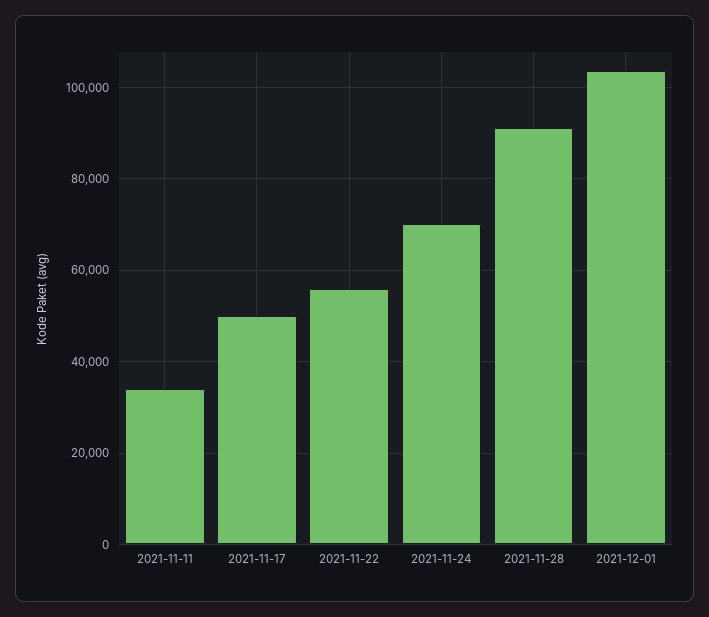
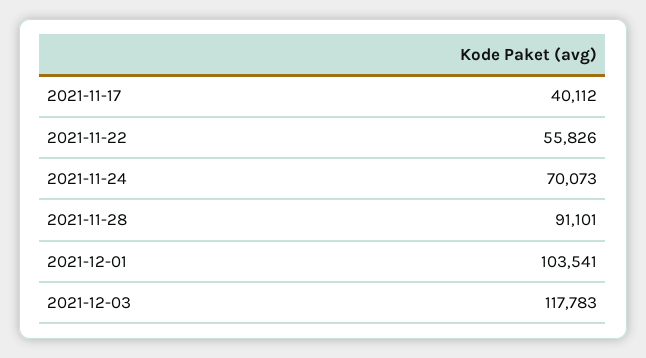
2021-11-11: 34000 -> none
2021-11-17: 50000 -> 40112
2021-12-03: none -> 117783

